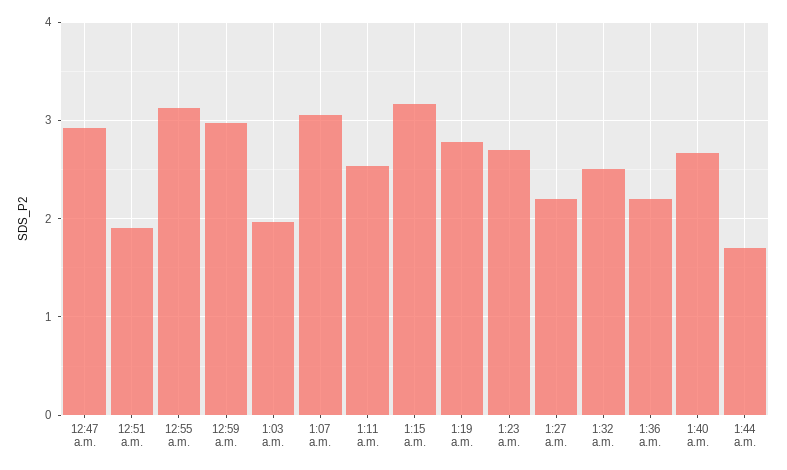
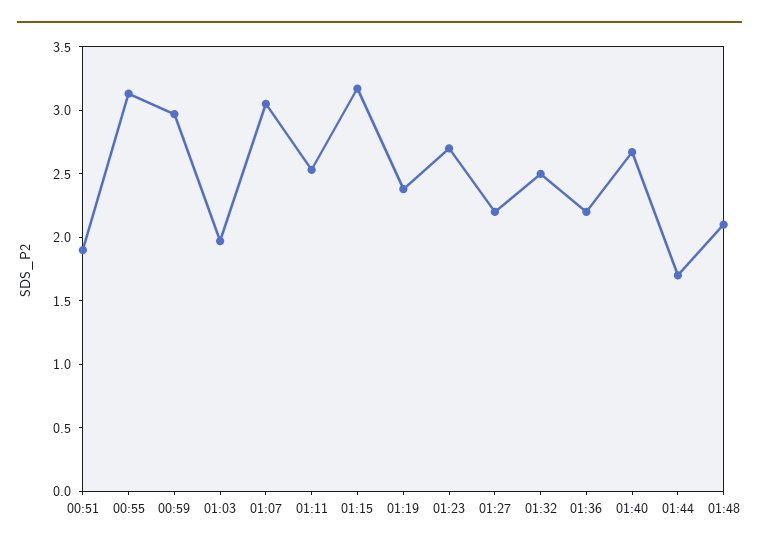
12:47 a.m.: 2.9 -> none
1:19 a.m.: 2.8 -> 2.4
01:48: none -> 2.1

